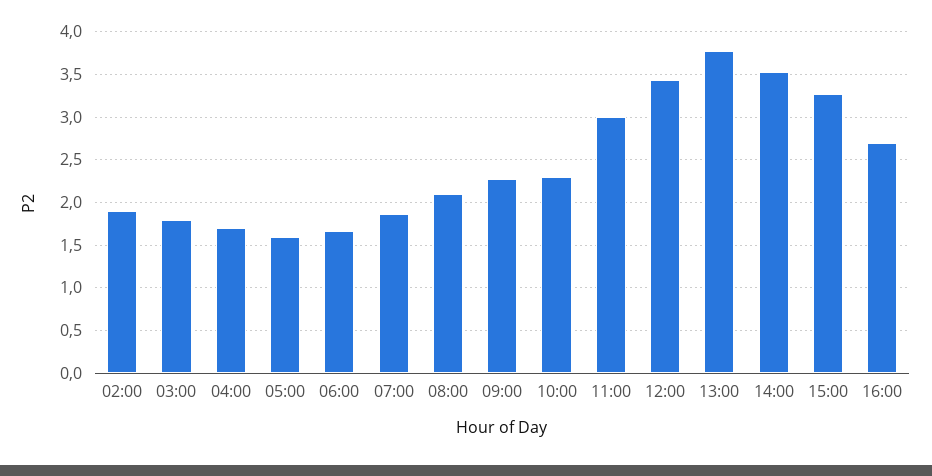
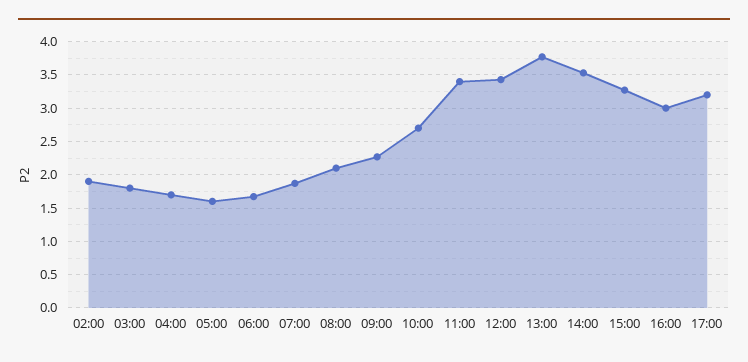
10:00: 2.3 -> 2.7
11:00: 3 -> 3.4
16:00: 2.7 -> 3
17:00: none -> 3.2

